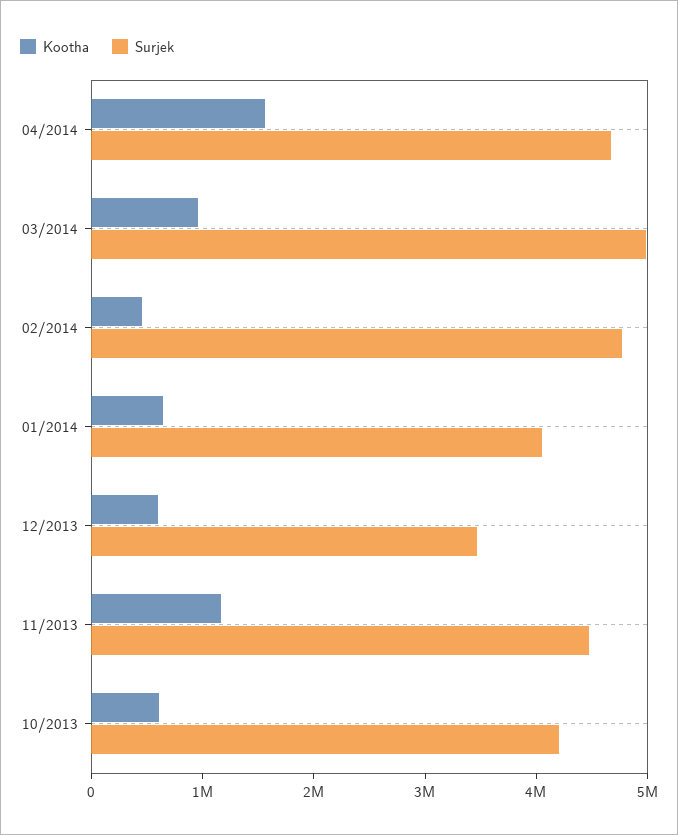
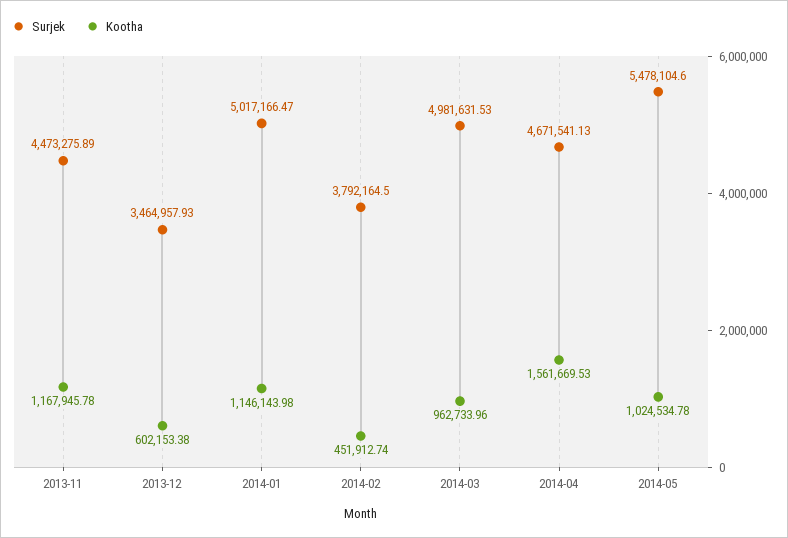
Surjek, 02/2014: 4800000 -> 3792164.5
Kootha, 01/2014: 600000 -> 1146143.98
Surjek, 01/2014: 4000000 -> 5017166.47
Kootha, 10/2013: 600000 -> none
Surjek, 10/2013: 4200000 -> none
Surjek, 2014-05: none -> 5478104.6
Kootha, 2014-05: none -> 1024534.78

